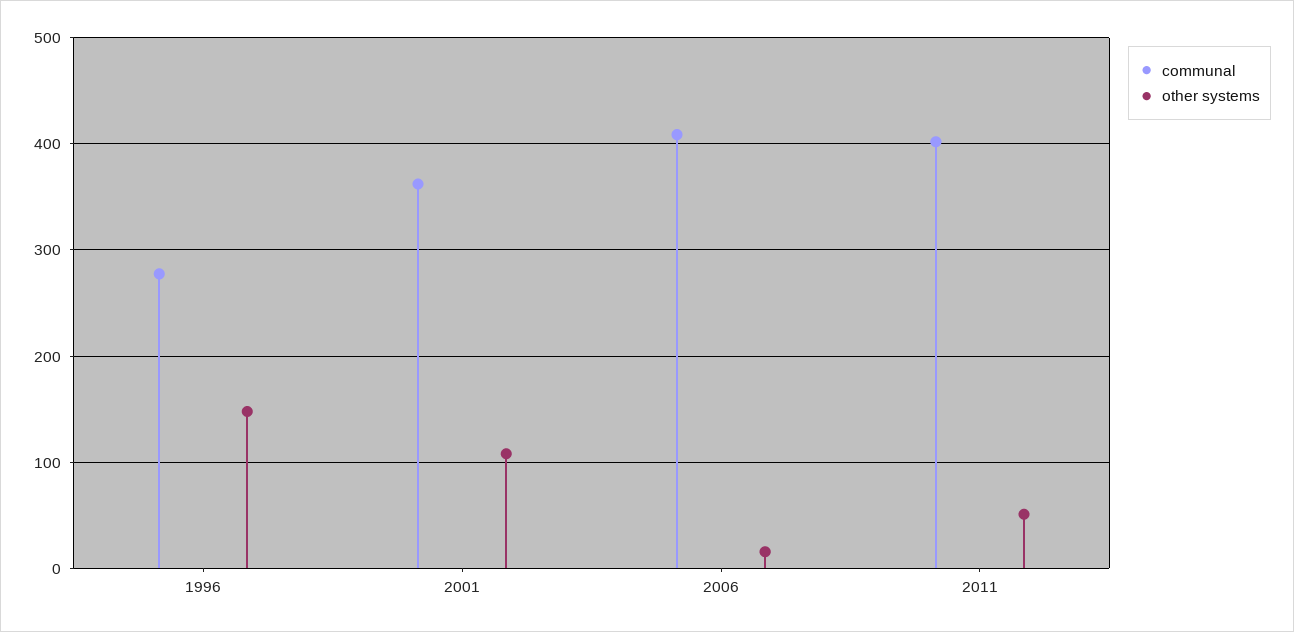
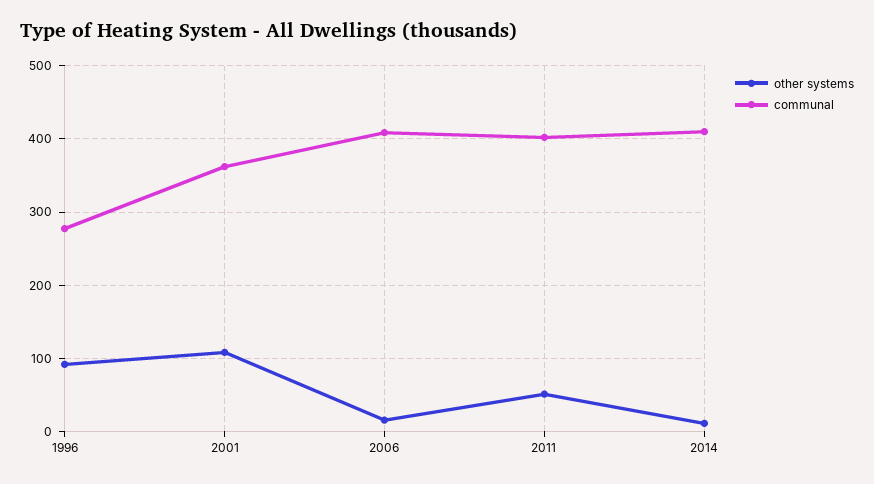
other systems, 1996: 150 -> 90
other systems, 2014: none -> 10
communal, 2014: none -> 410

